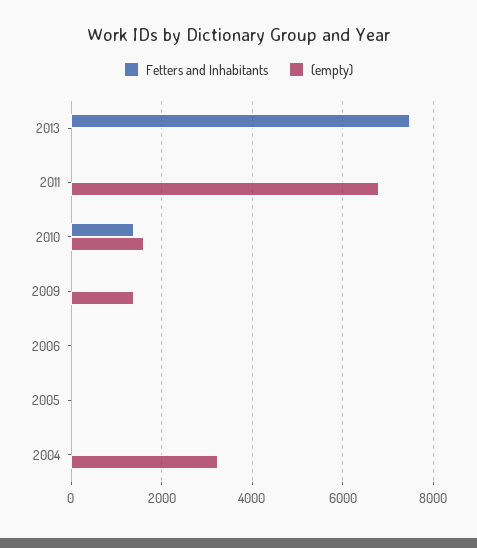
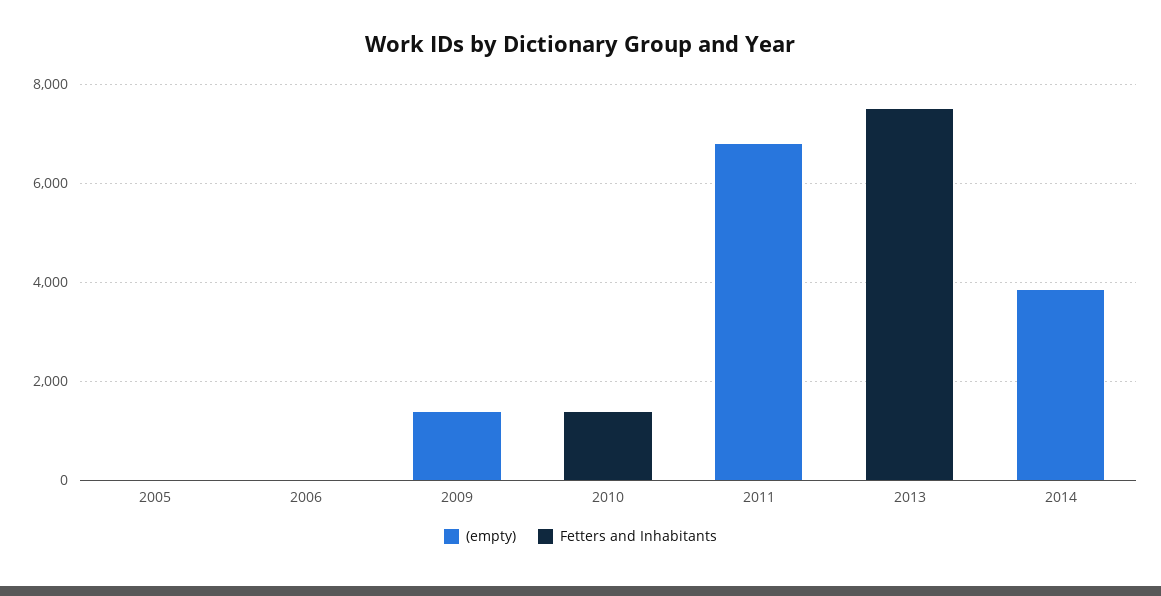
(empty), 2010: 1600 -> 0
Fetters and Inhabitants, 2004: 0 -> none
(empty), 2004: 3200 -> none
(empty), 2014: none -> 4000
Fetters and Inhabitants, 2014: none -> 0

